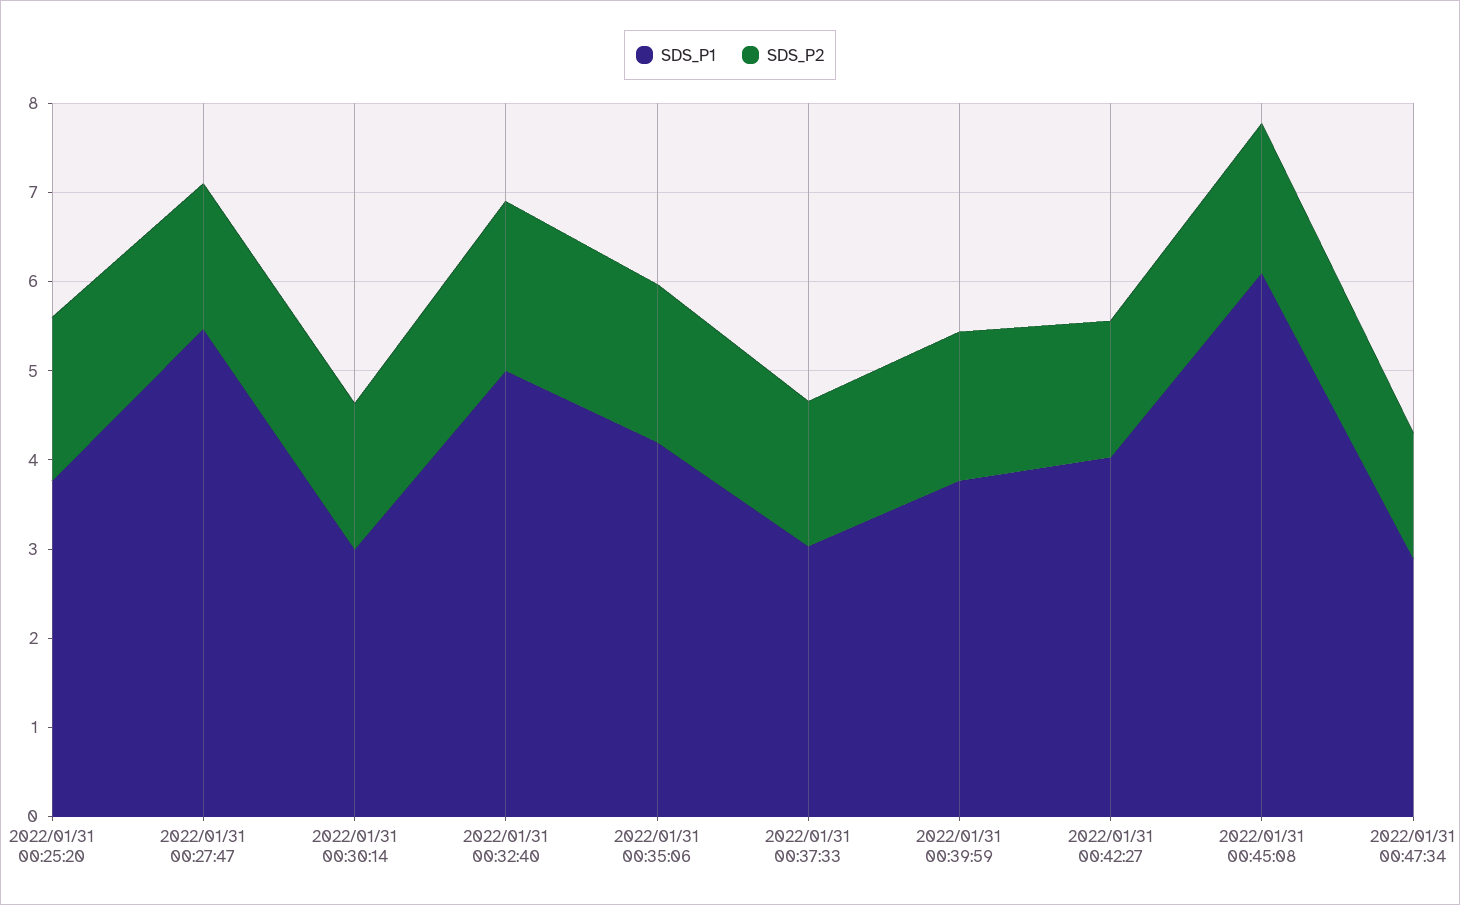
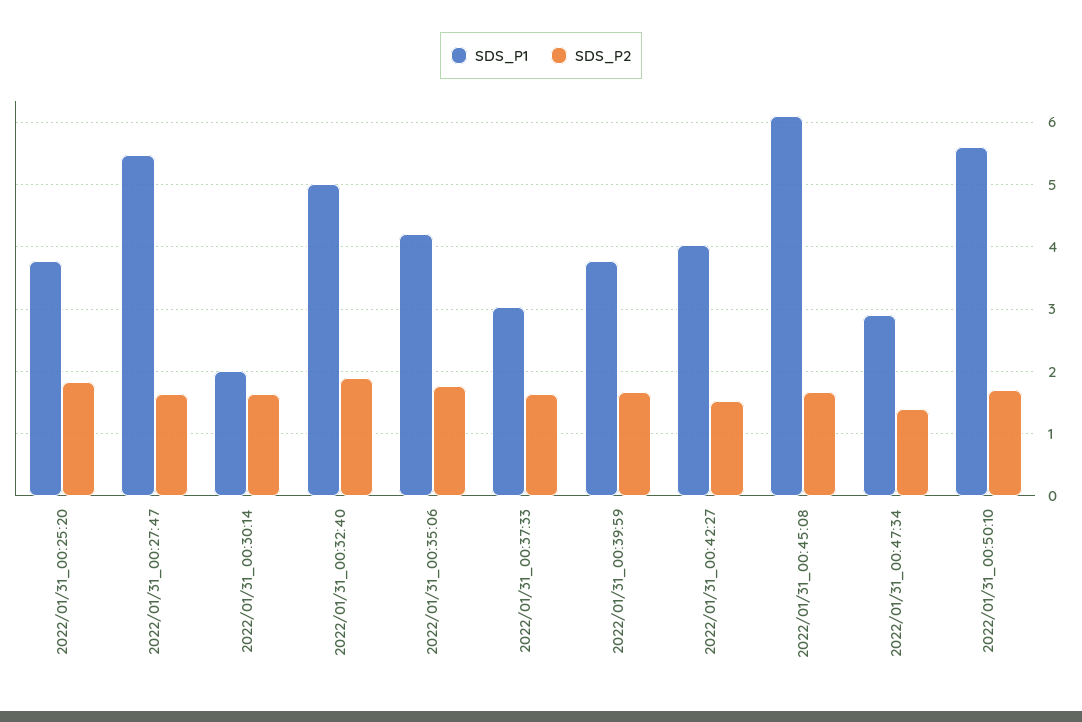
SDS_P1, 2022/01/31 00:30:14: 3 -> 2
SDS_P1, 2022/01/31_00:50:10: none -> 5.6
SDS_P2, 2022/01/31_00:50:10: none -> 1.7

